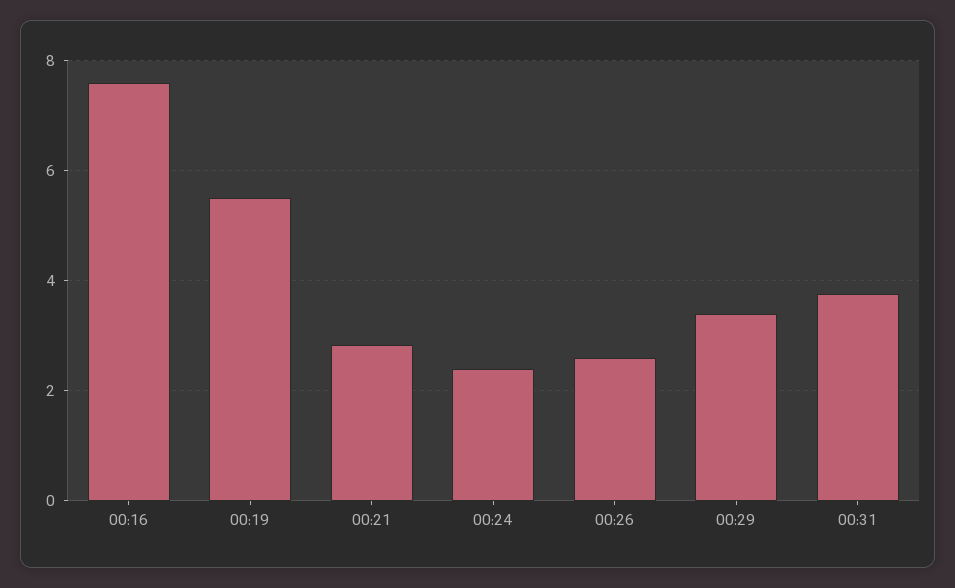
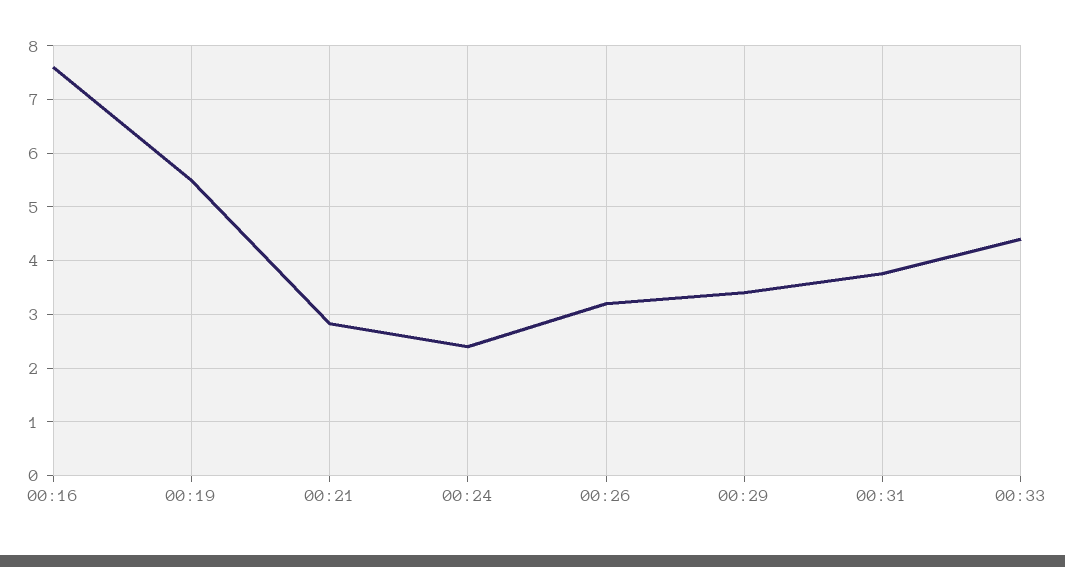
00:26: 2.6 -> 3.2
00:33: none -> 4.4

